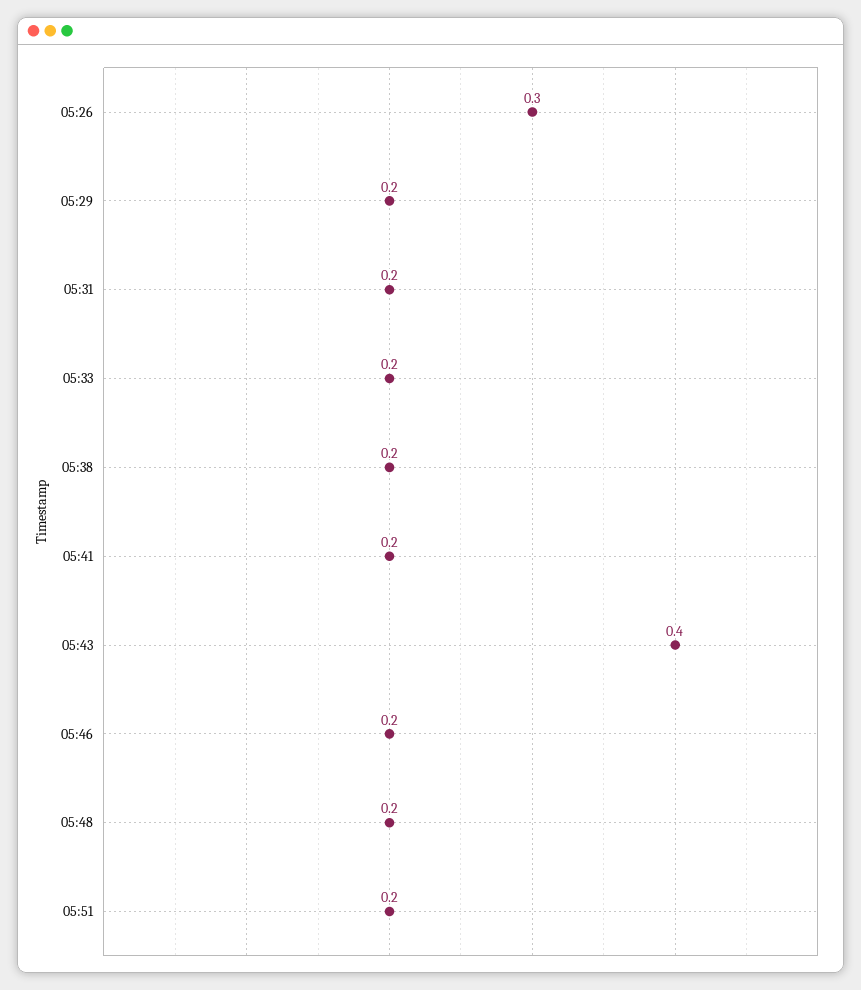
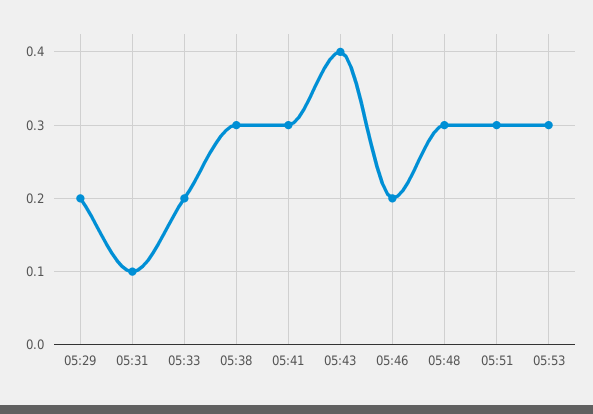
05:26: 0.3 -> none
05:31: 0.2 -> 0.1
05:38: 0.2 -> 0.3
05:41: 0.2 -> 0.3
05:48: 0.2 -> 0.3
05:51: 0.2 -> 0.3
05:53: none -> 0.3

